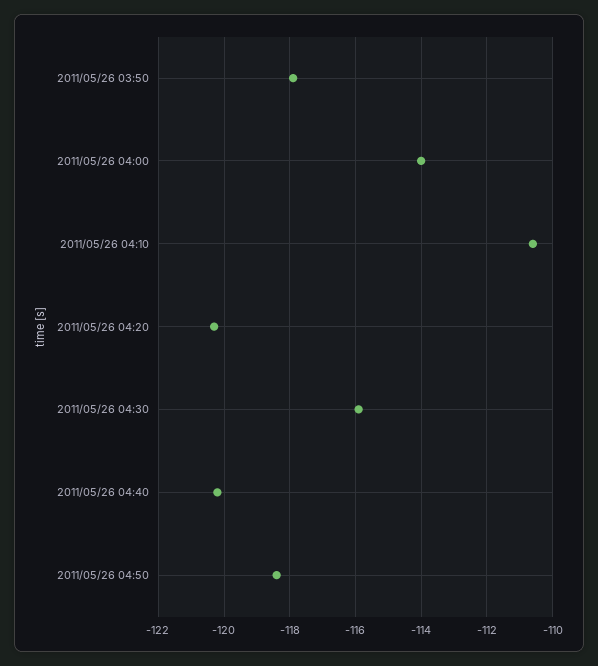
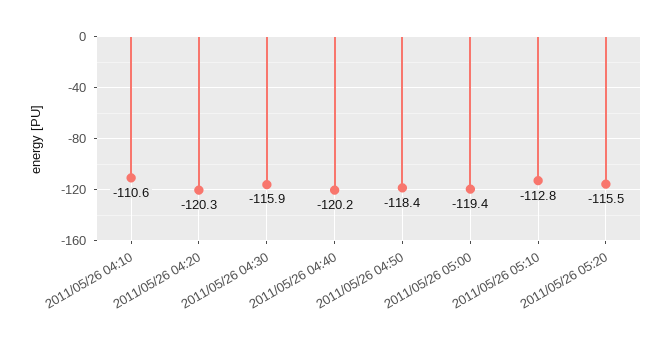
2011/05/26 03:50: -118 -> none
2011/05/26 04:00: -114 -> none
2011/05/26 05:00: none -> -119.4
2011/05/26 05:10: none -> -112.8
2011/05/26 05:20: none -> -115.5

